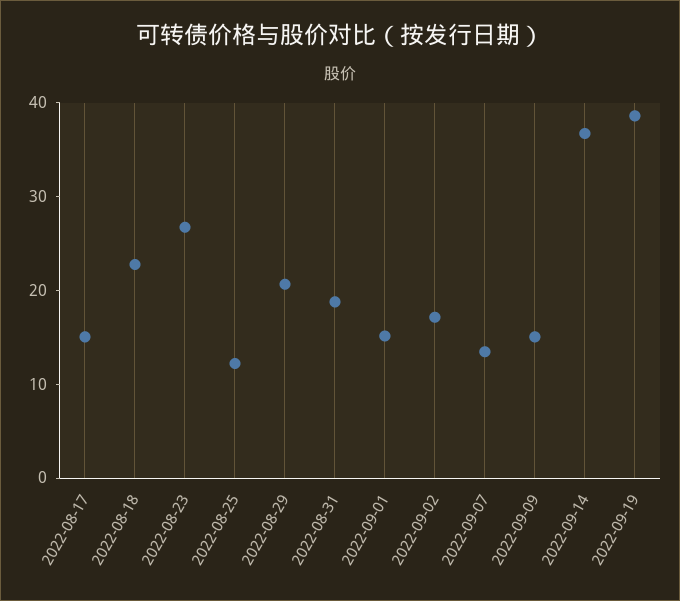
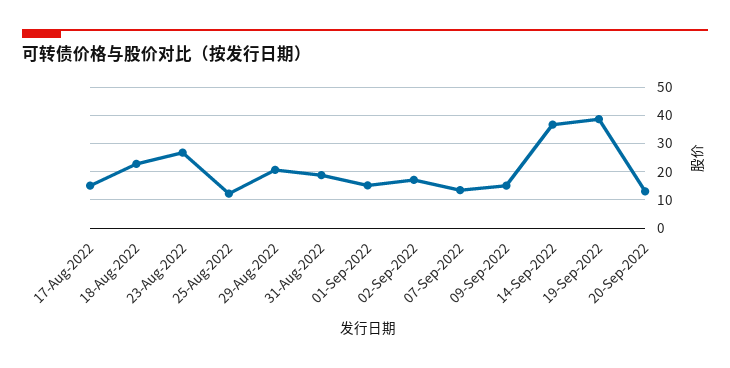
20-Sep-2022: none -> 12.5

